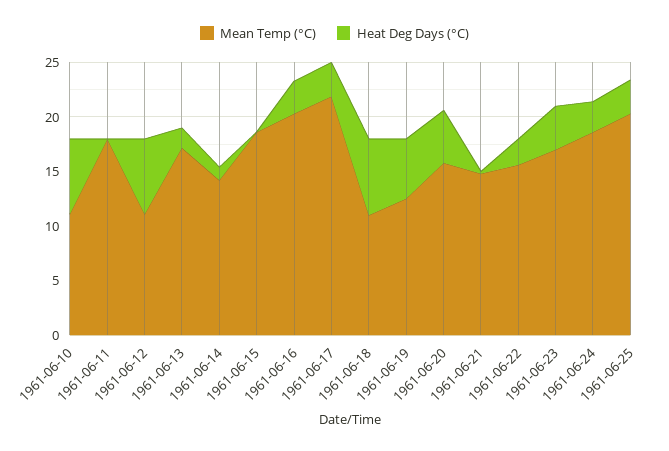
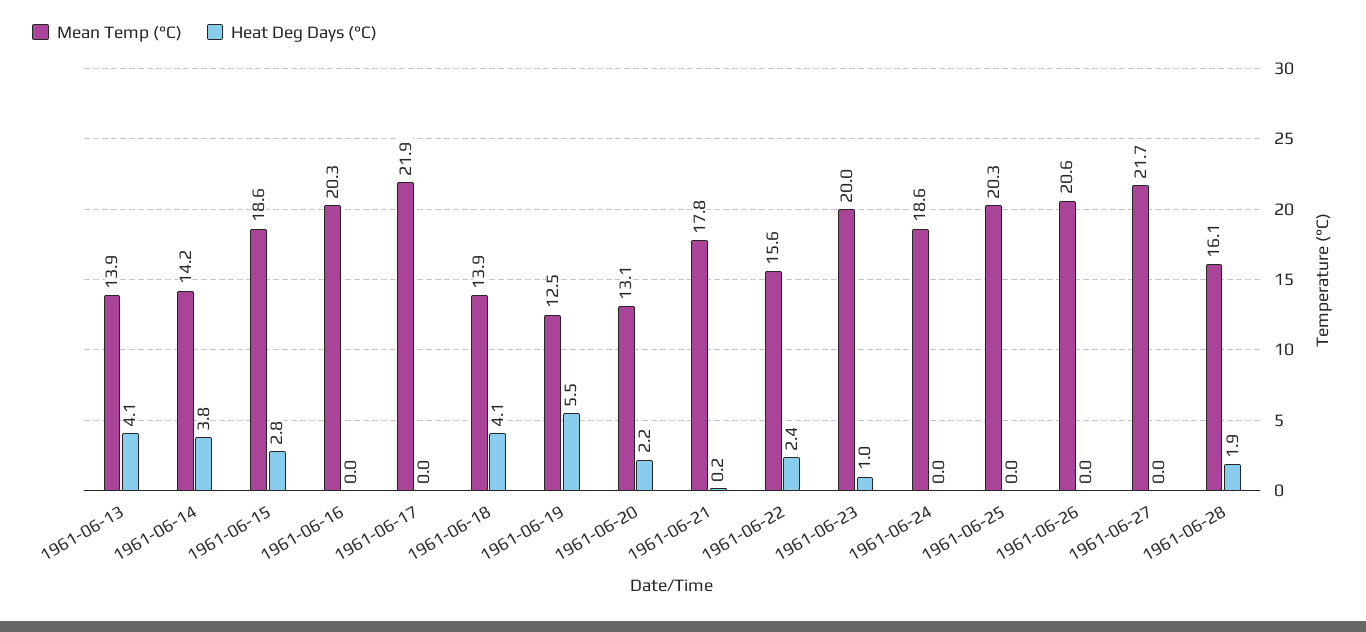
Mean Temp (°C), 1961-06-10: 11 -> none
Heat Deg Days (°C), 1961-06-10: 7 -> none
Mean Temp (°C), 1961-06-11: 18 -> none
Heat Deg Days (°C), 1961-06-11: 0 -> none
Mean Temp (°C), 1961-06-12: 11 -> none
Heat Deg Days (°C), 1961-06-12: 7 -> none
Mean Temp (°C), 1961-06-13: 17 -> 13.9
Heat Deg Days (°C), 1961-06-13: 2 -> 4.1
Heat Deg Days (°C), 1961-06-14: 1 -> 3.8
Heat Deg Days (°C), 1961-06-15: 0 -> 2.8
Heat Deg Days (°C), 1961-06-16: 3 -> 0
Heat Deg Days (°C), 1961-06-17: 3 -> 0
Mean Temp (°C), 1961-06-18: 11 -> 13.9
Heat Deg Days (°C), 1961-06-18: 7 -> 4.1
Mean Temp (°C), 1961-06-20: 16 -> 13.1
Heat Deg Days (°C), 1961-06-20: 5 -> 2.2
Mean Temp (°C), 1961-06-21: 15 -> 17.8
Mean Temp (°C), 1961-06-23: 17 -> 20
Heat Deg Days (°C), 1961-06-23: 4 -> 1
Heat Deg Days (°C), 1961-06-24: 3 -> 0
Heat Deg Days (°C), 1961-06-25: 3 -> 0
Mean Temp (°C), 1961-06-26: none -> 20.6
Heat Deg Days (°C), 1961-06-26: none -> 0
Mean Temp (°C), 1961-06-27: none -> 21.7
Heat Deg Days (°C), 1961-06-27: none -> 0
Mean Temp (°C), 1961-06-28: none -> 16.1
Heat Deg Days (°C), 1961-06-28: none -> 1.9

